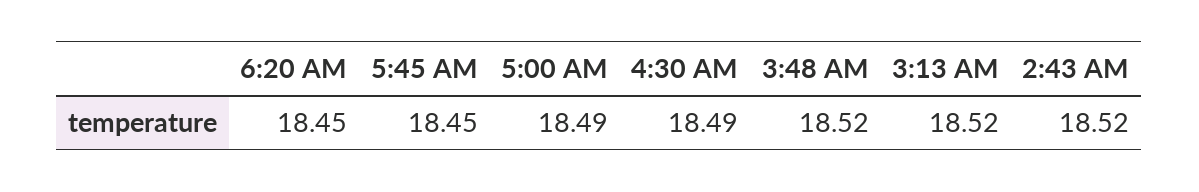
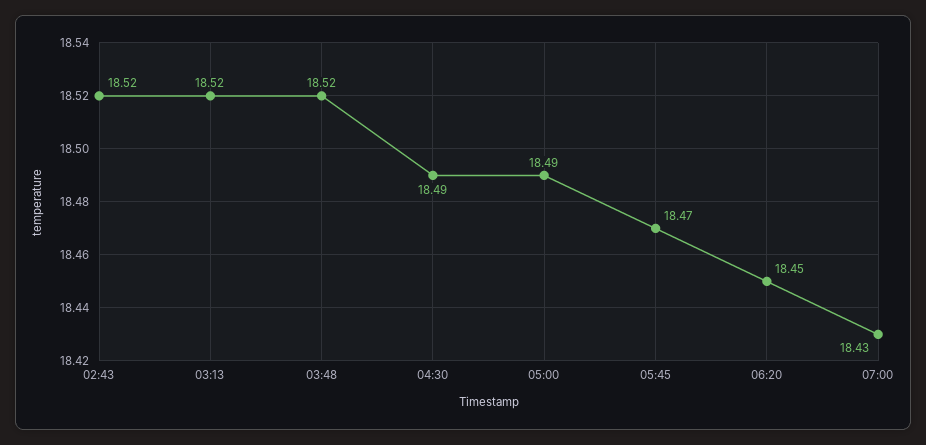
5:45 AM: 18.45 -> 18.47
07:00: none -> 18.43

